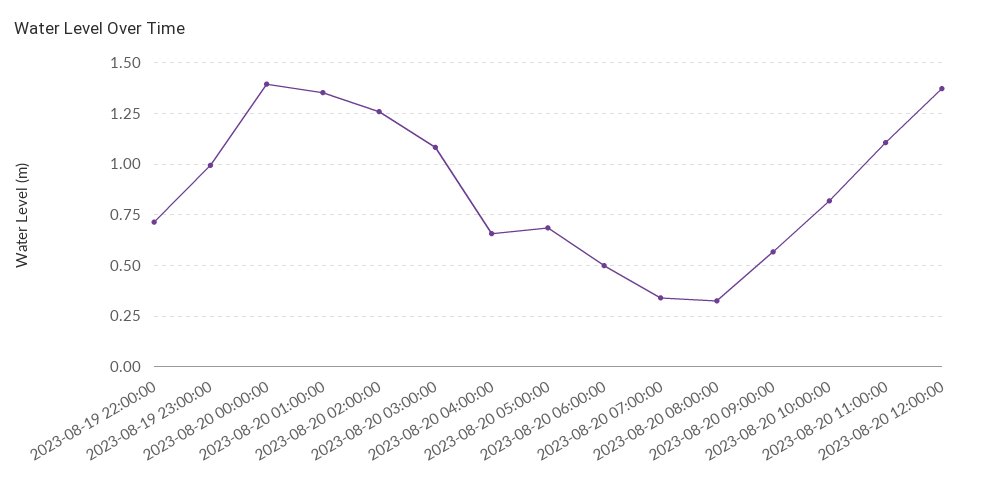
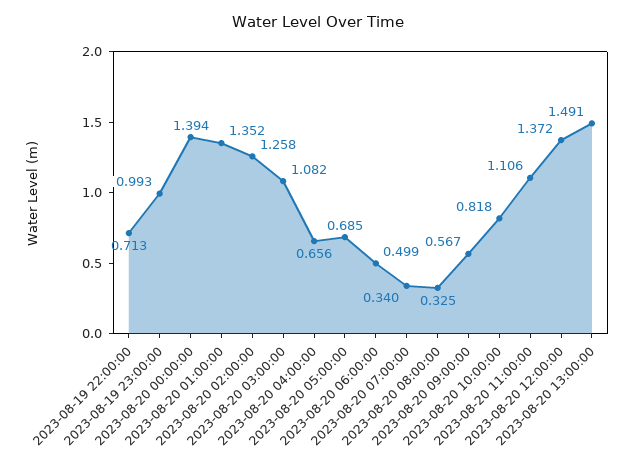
2023-08-20 13:00:00: none -> 1.491

